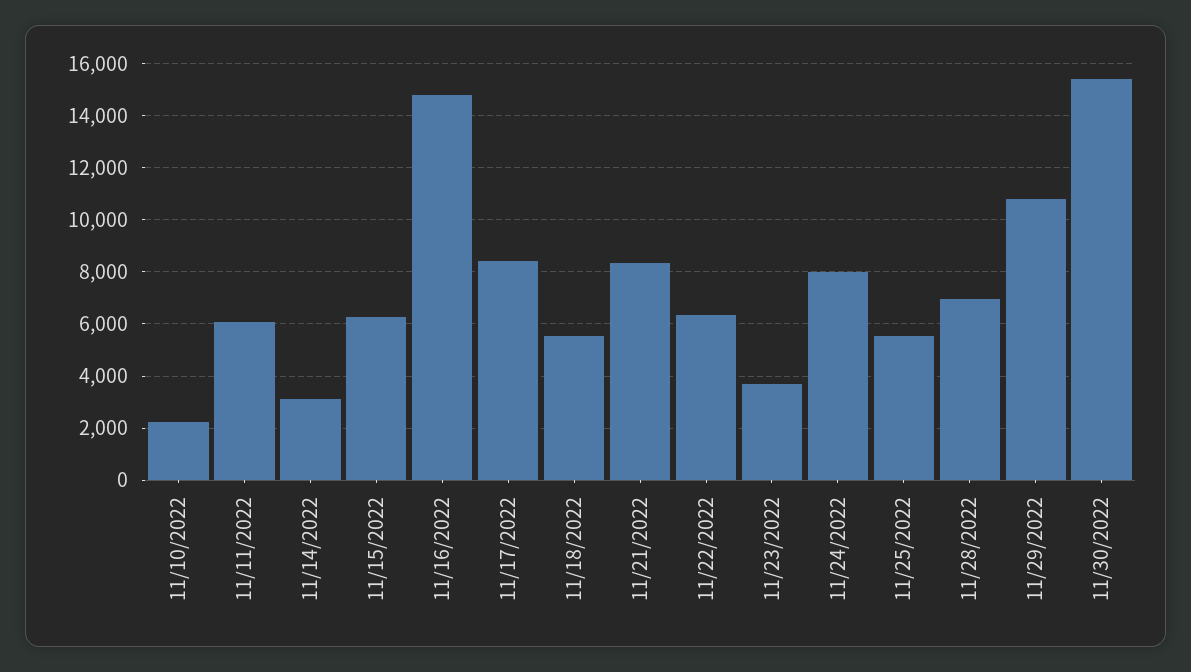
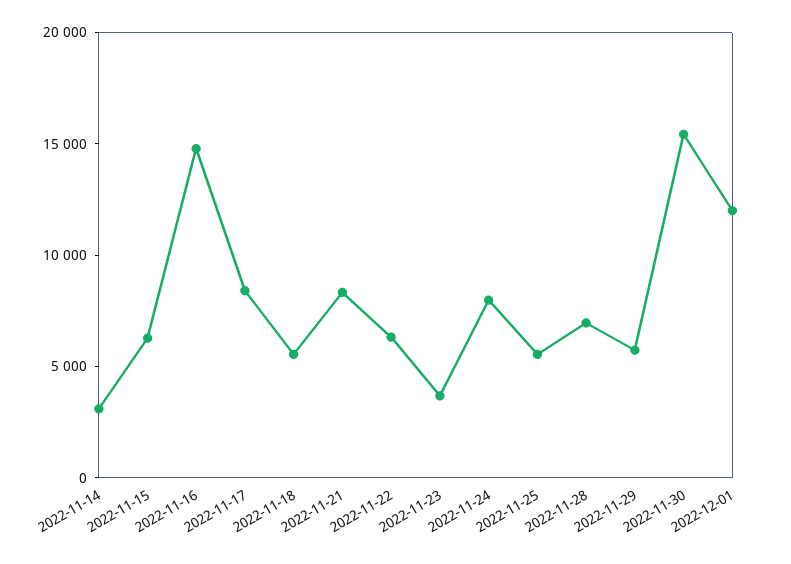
11/10/2022: 2250 -> none
11/11/2022: 6000 -> none
11/29/2022: 10750 -> 6000
2022-12-01: none -> 12000

